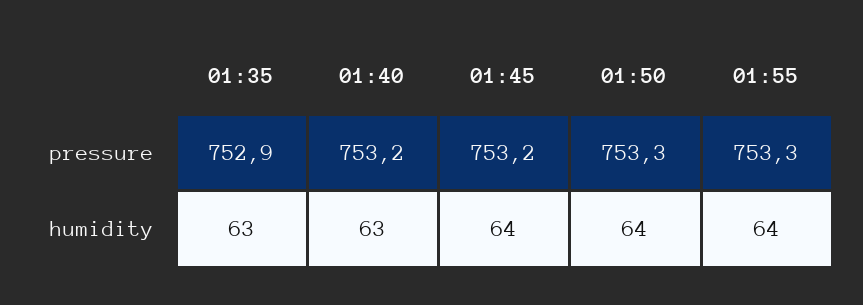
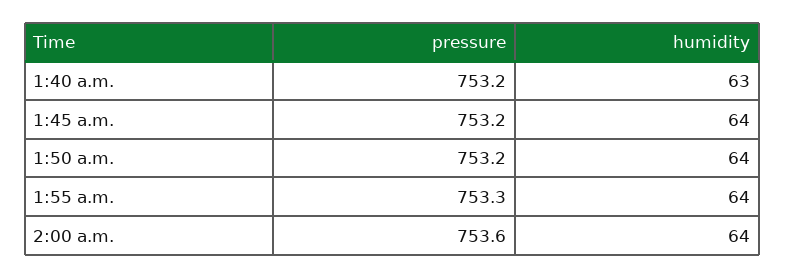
01:35, pressure: 752.9 -> none
01:50, pressure: 753.3 -> 753.2
01:35, humidity: 63 -> none
2:00 a.m., pressure: none -> 753.6
2:00 a.m., humidity: none -> 64

